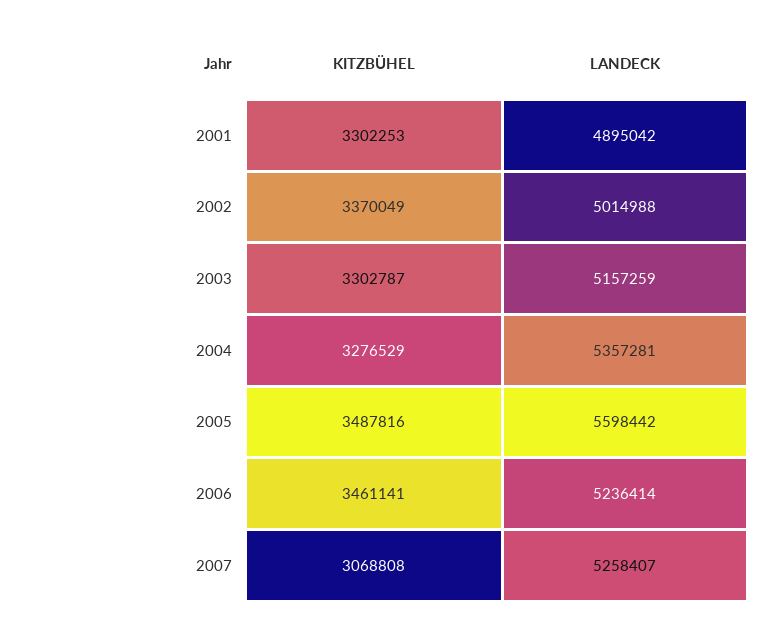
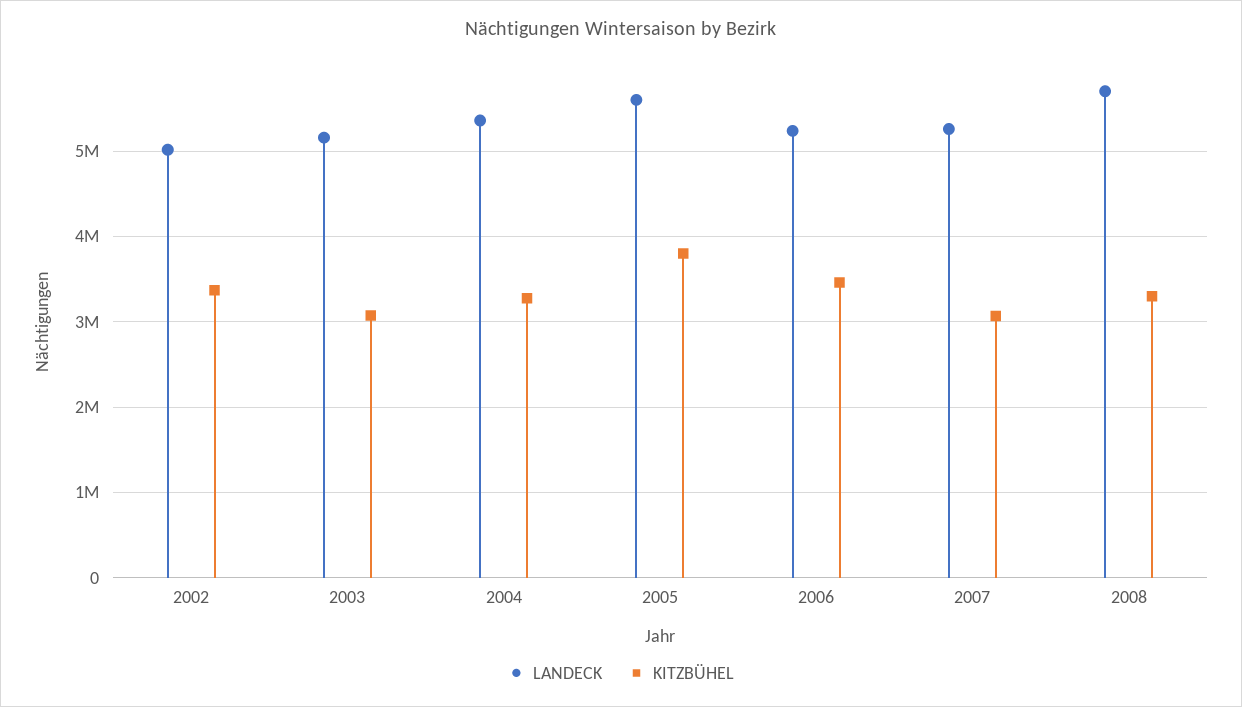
KITZBÜHEL, 2001: 3302253 -> none
LANDECK, 2001: 4895042 -> none
KITZBÜHEL, 2003: 3302787 -> 3100000
KITZBÜHEL, 2005: 3487816 -> 3800000
LANDECK, 2008: none -> 5700000
KITZBÜHEL, 2008: none -> 3300000

